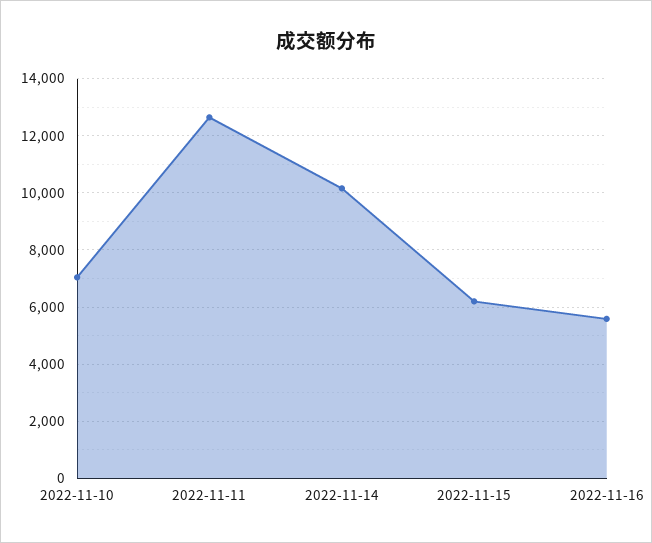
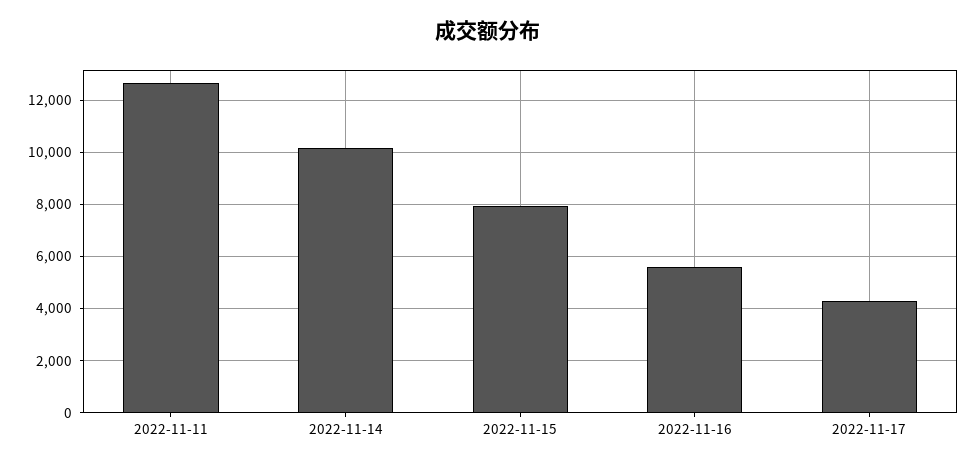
2022-11-10: 7000 -> none
2022-11-15: 6250 -> 8000
2022-11-17: none -> 4250

